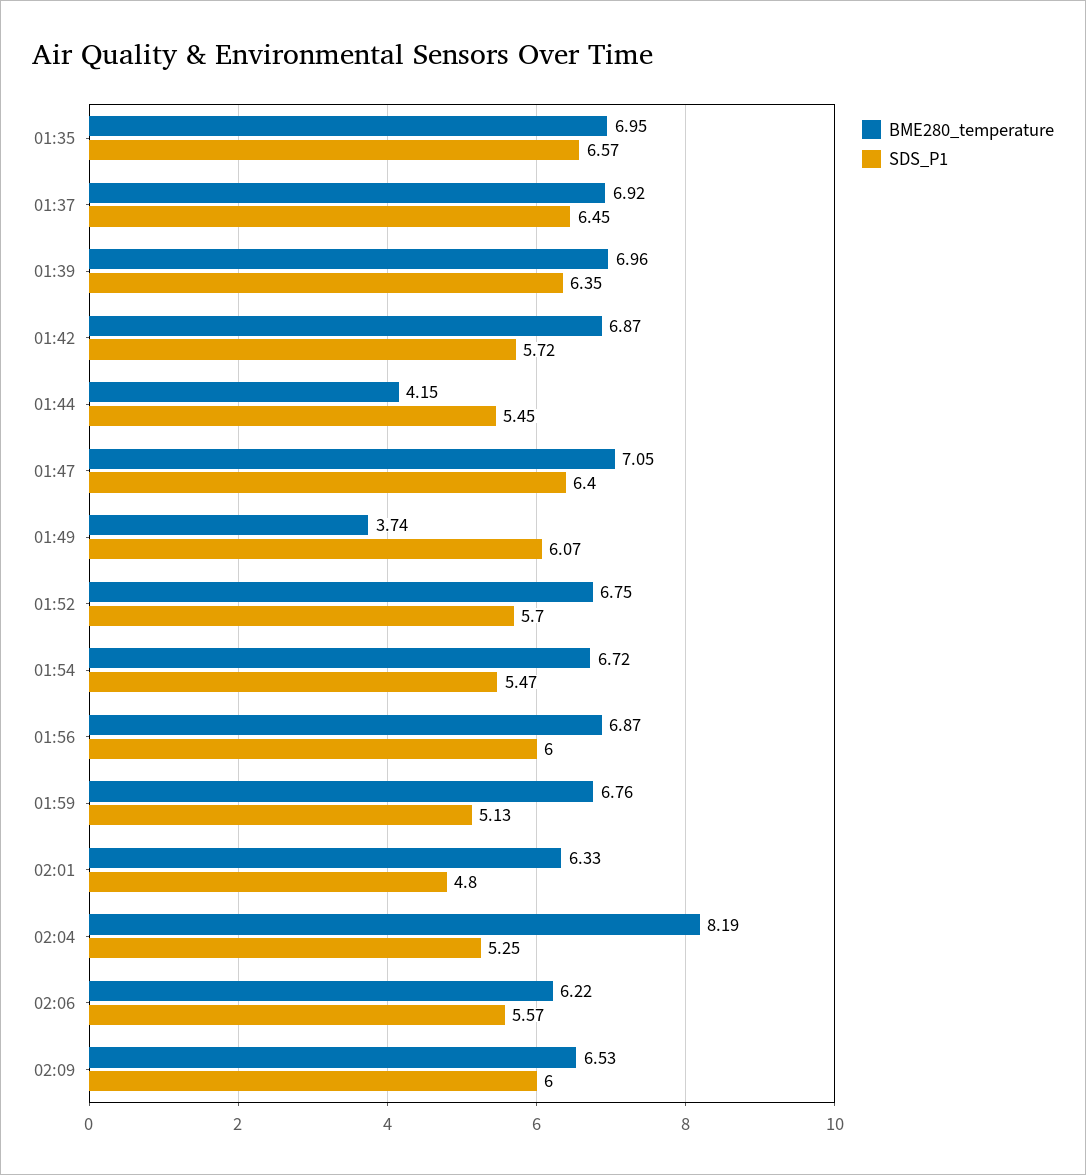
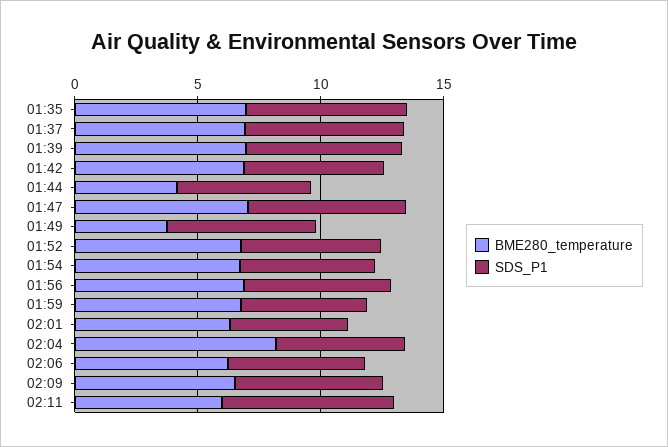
BME280_temperature, 02:11: none -> 6
SDS_P1, 02:11: none -> 7

